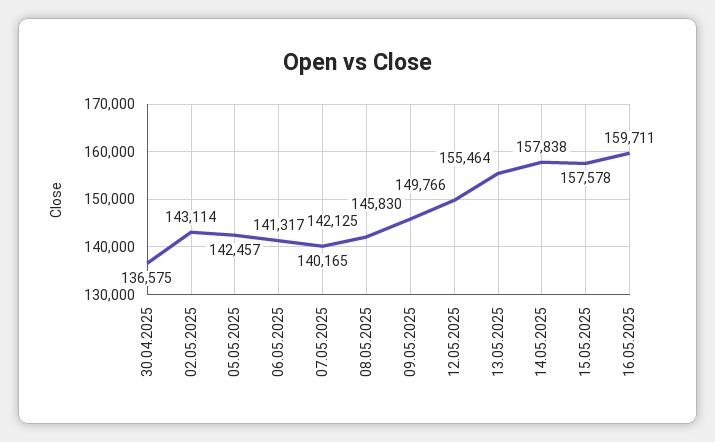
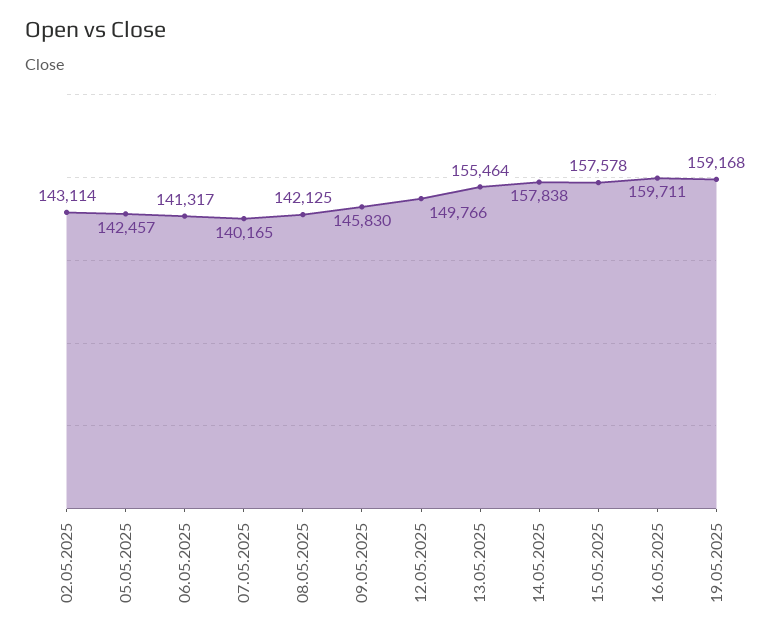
30.04.2025: 136575 -> none
19.05.2025: none -> 159168

